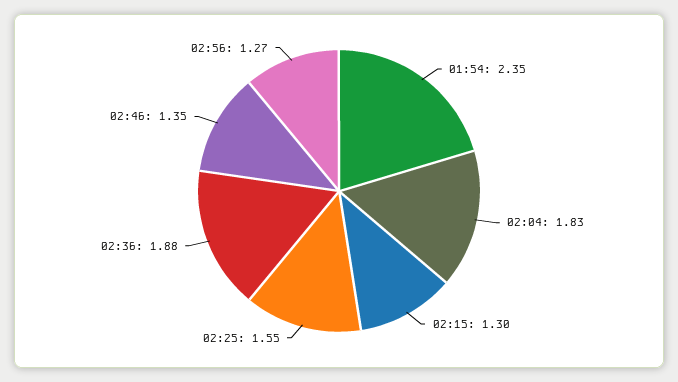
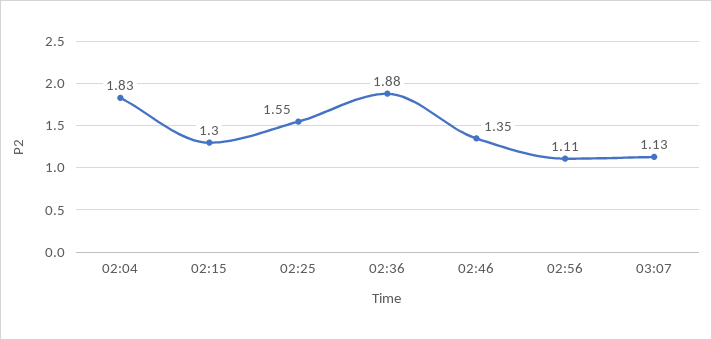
01:54: 2.35 -> none
02:56: 1.27 -> 1.11
03:07: none -> 1.13

